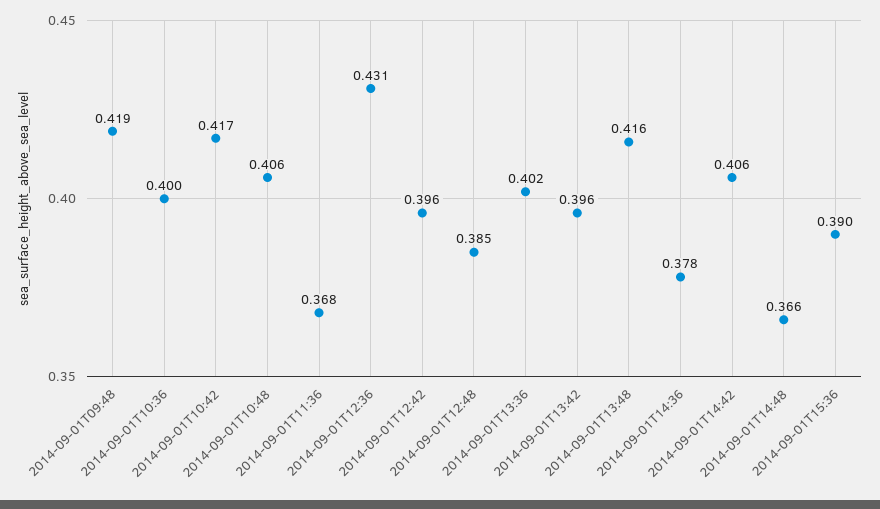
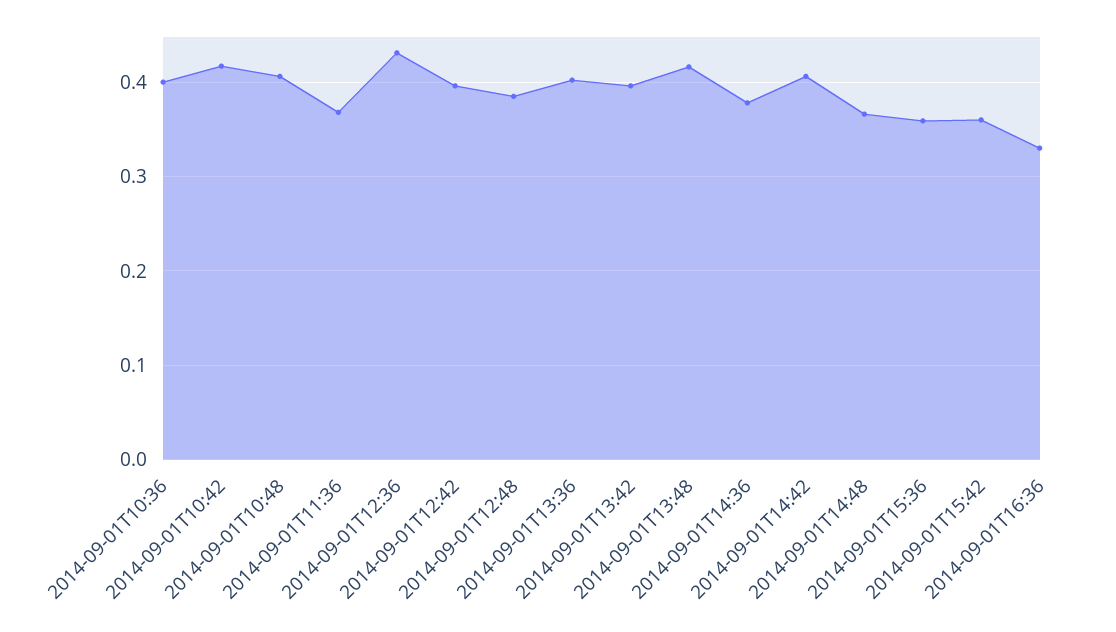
2014-09-01T09:48: 0.419 -> none
2014-09-01T15:36: 0.39 -> 0.36
2014-09-01T15:42: none -> 0.36
2014-09-01T16:36: none -> 0.33

